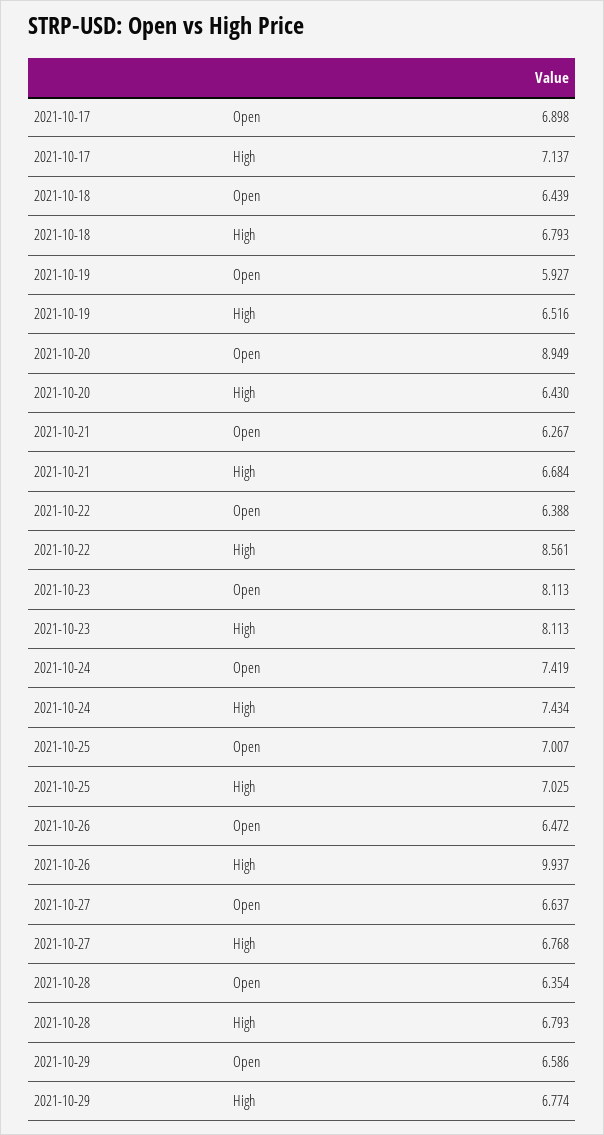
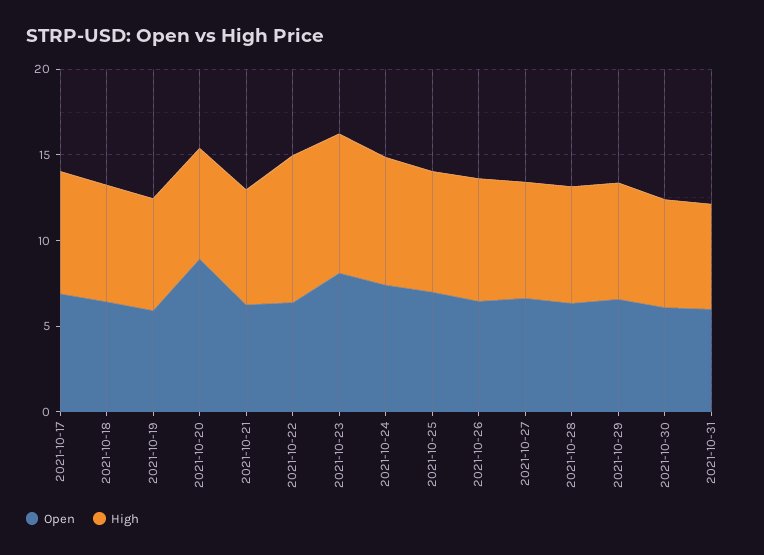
High, 2021-10-26: 9.937 -> 7
Open, 2021-10-30: none -> 6
High, 2021-10-30: none -> 6
Open, 2021-10-31: none -> 6
High, 2021-10-31: none -> 6

